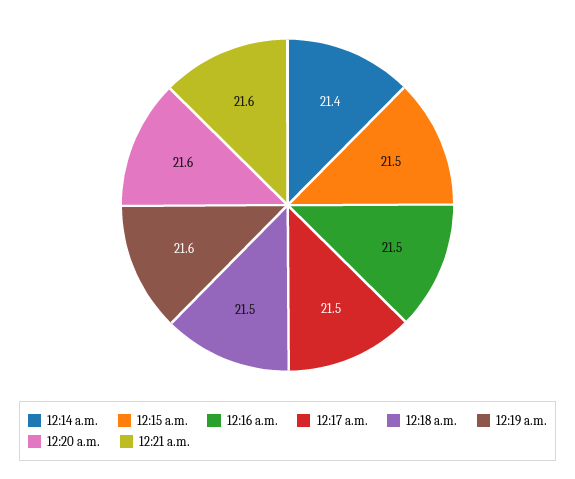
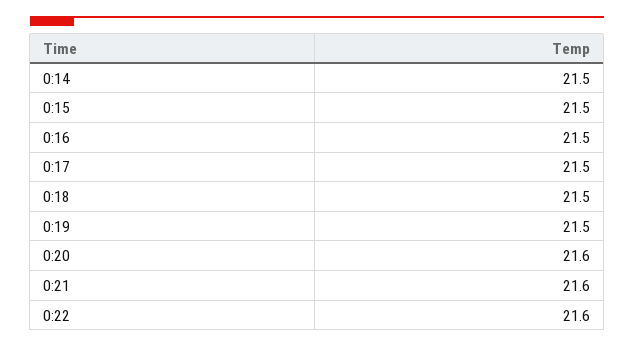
12:14 a.m.: 21.4 -> 21.5
12:19 a.m.: 21.6 -> 21.5
0:22: none -> 21.6

